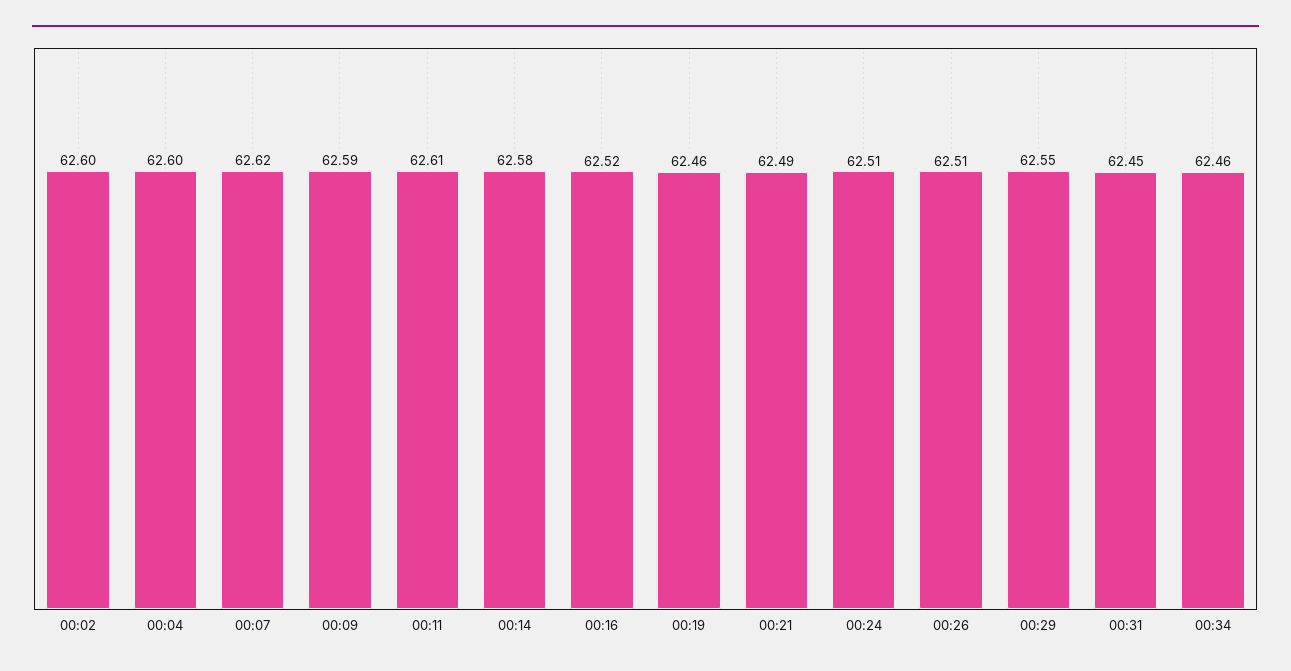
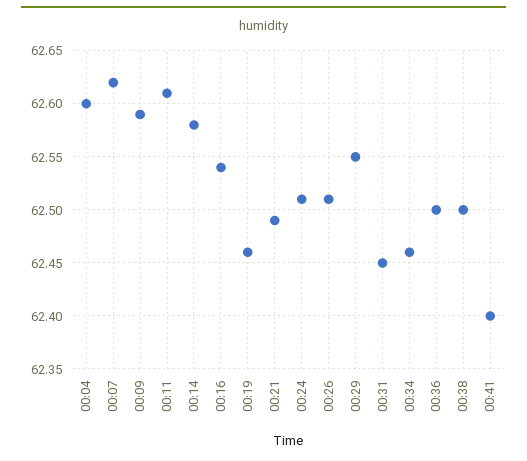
00:02: 62.6 -> none
00:16: 62.52 -> 62.54
00:36: none -> 62.5
00:38: none -> 62.5
00:41: none -> 62.4

